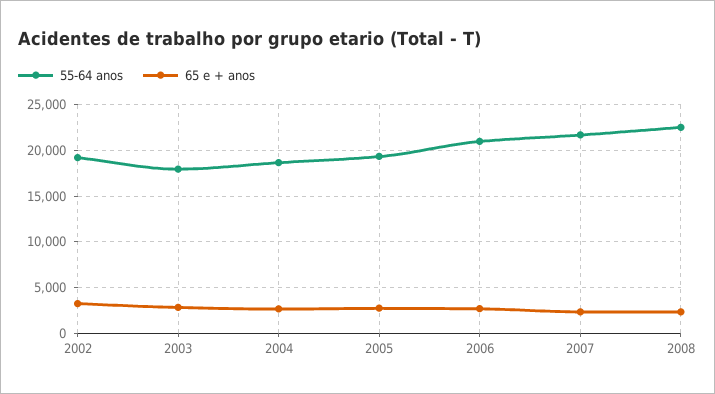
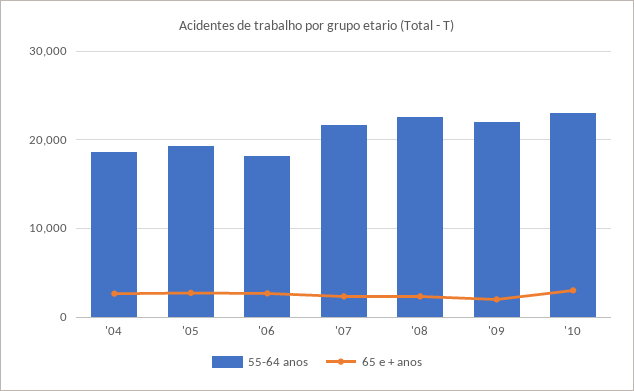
55-64 anos, 2002: 19000 -> none
65 e + anos, 2002: 3000 -> none
55-64 anos, 2003: 18000 -> none
65 e + anos, 2003: 3000 -> none
55-64 anos, 2006: 21000 -> 18000
55-64 anos, '09: none -> 22000
65 e + anos, '09: none -> 2000
55-64 anos, '10: none -> 23000
65 e + anos, '10: none -> 3000

